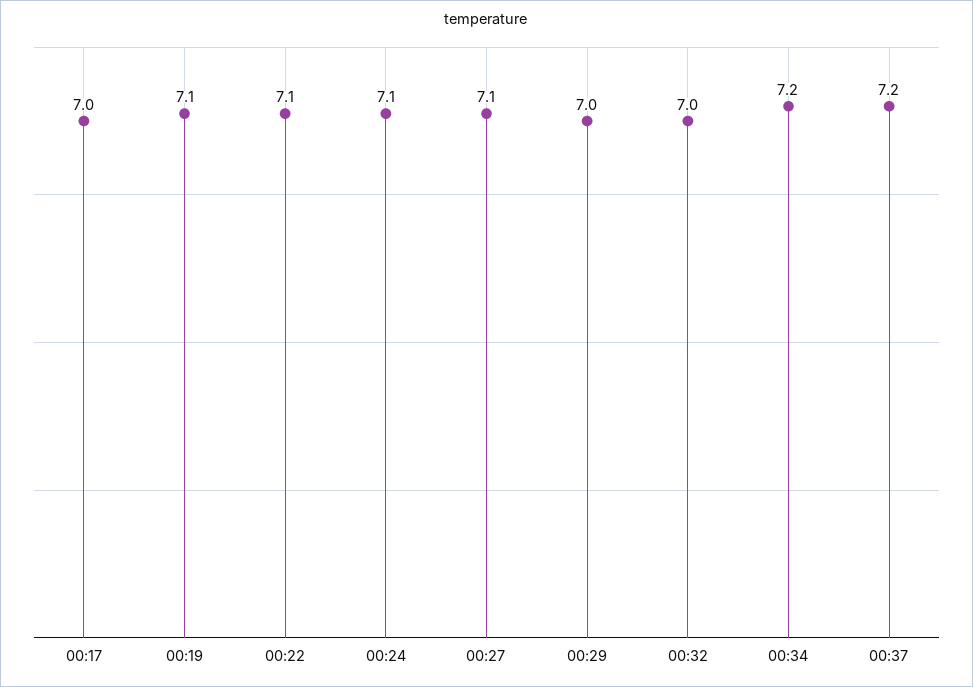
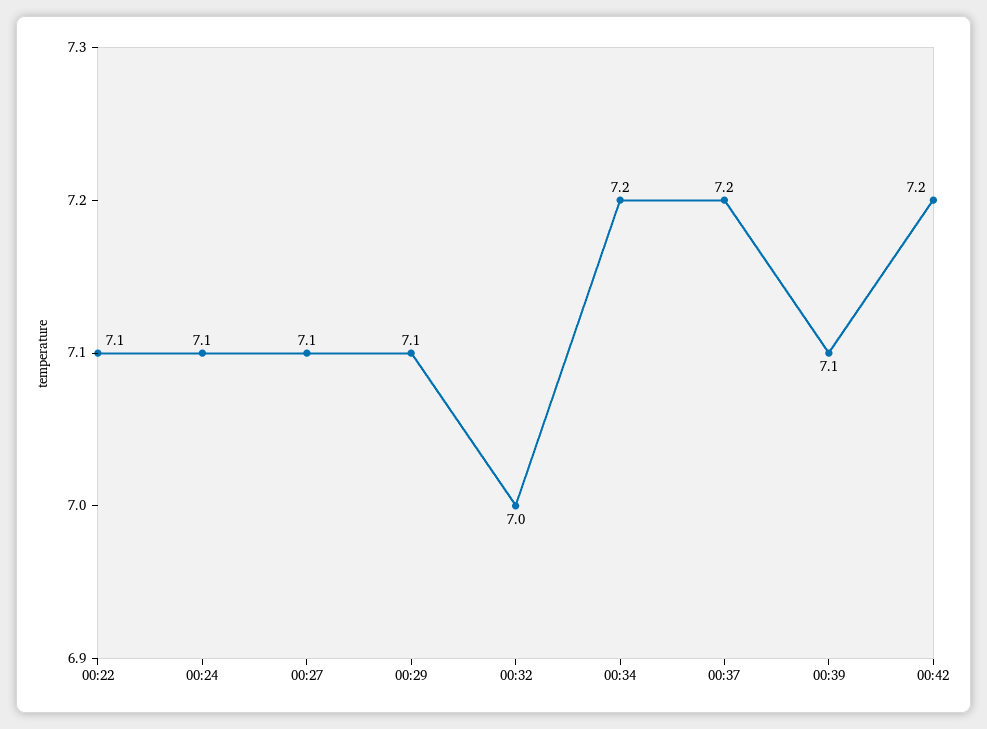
00:17: 7 -> none
00:19: 7.1 -> none
00:29: 7 -> 7.1
00:39: none -> 7.1
00:42: none -> 7.2

